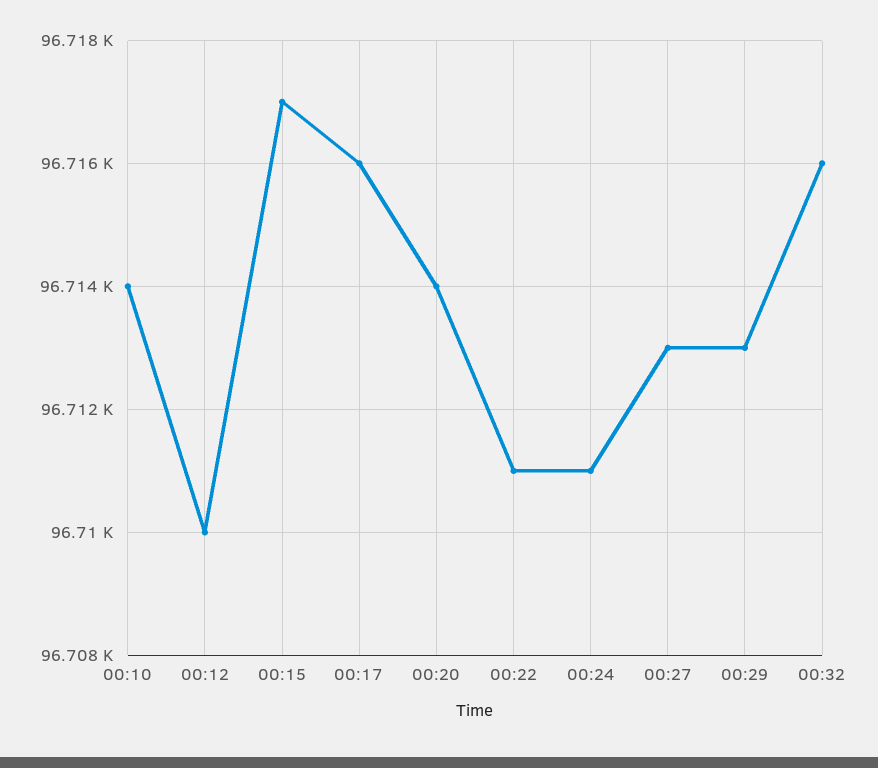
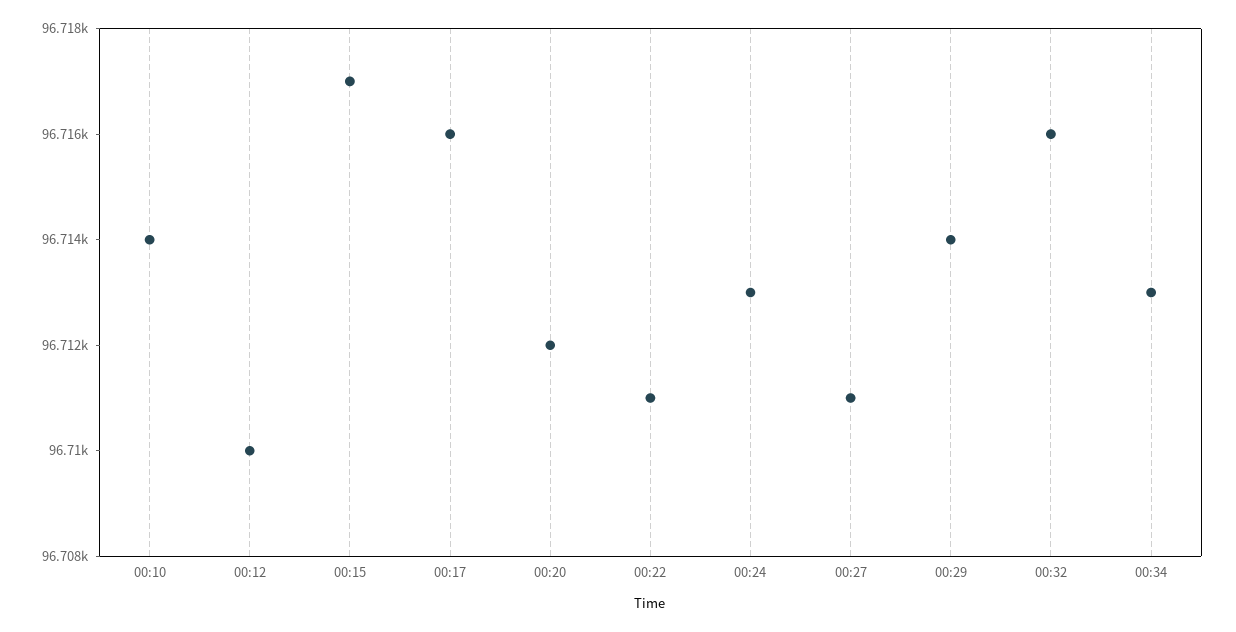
00:20: 96714 -> 96712
00:24: 96711 -> 96713
00:27: 96713 -> 96711
00:29: 96713 -> 96714
00:34: none -> 96713

